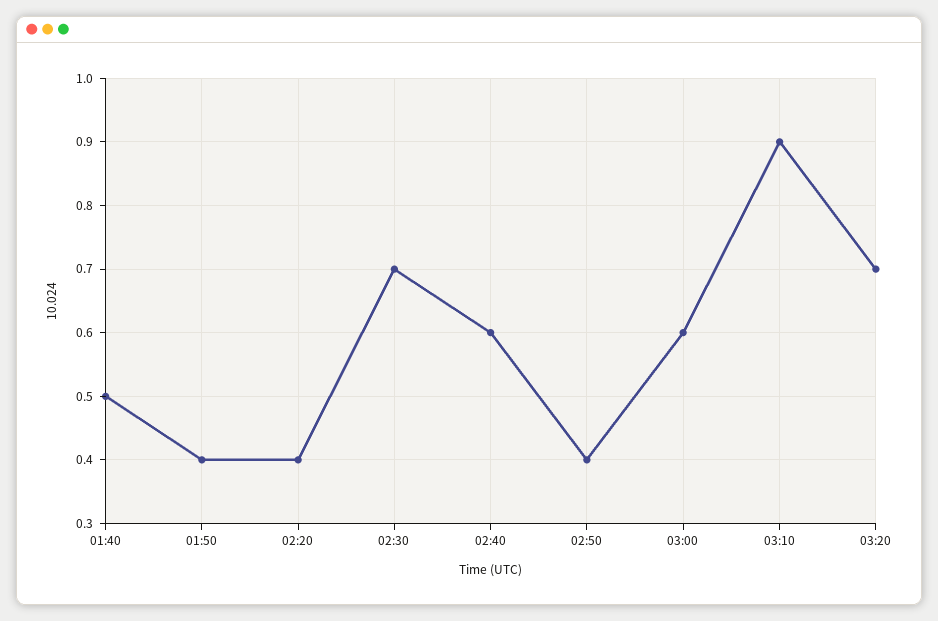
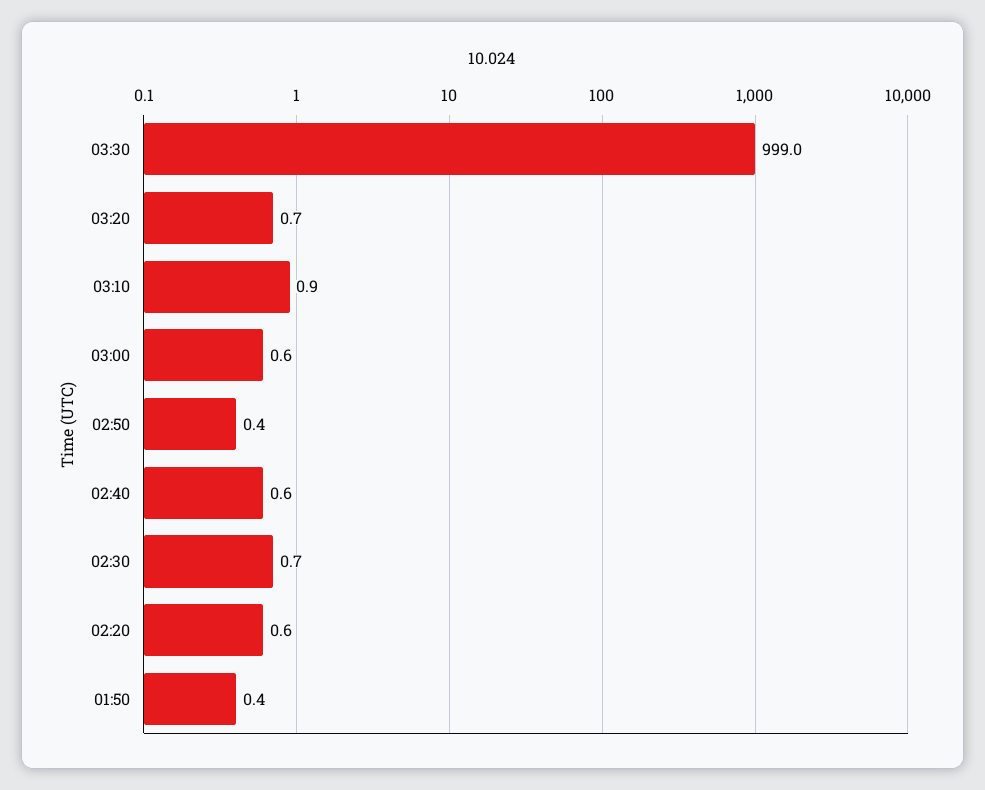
01:40: 0.5 -> none
02:20: 0.4 -> 0.6
03:30: none -> 999

